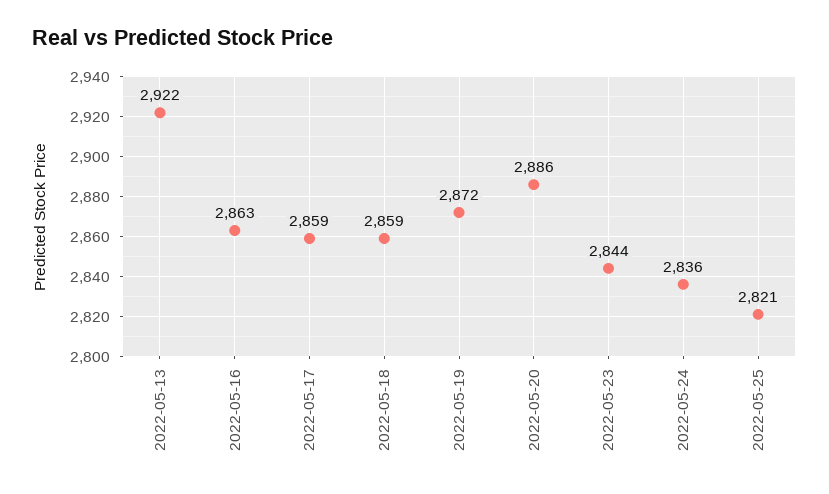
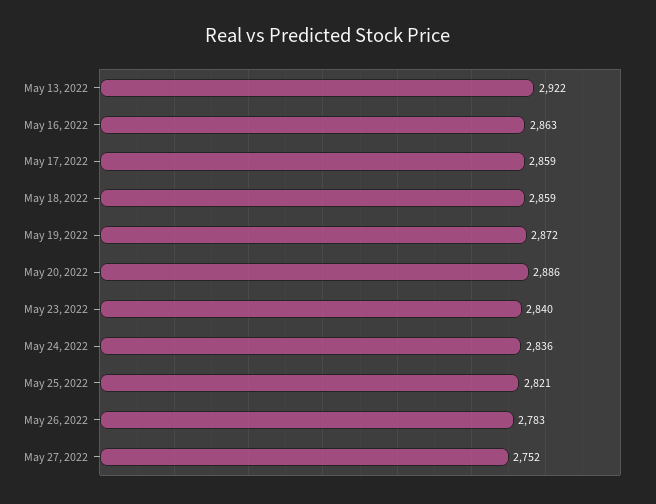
2022-05-23: 2844 -> 2840
May 26, 2022: none -> 2783
May 27, 2022: none -> 2752

